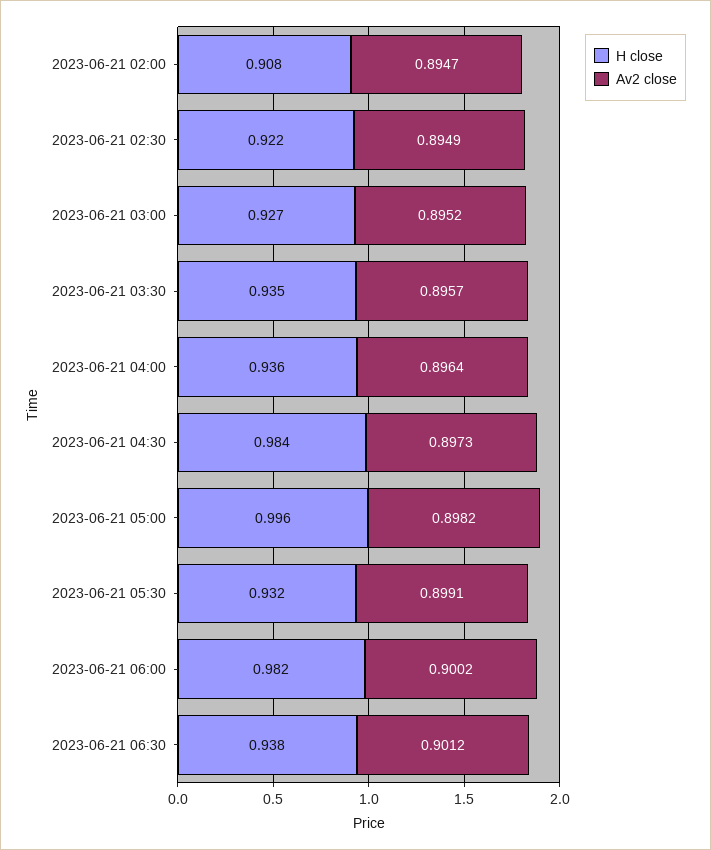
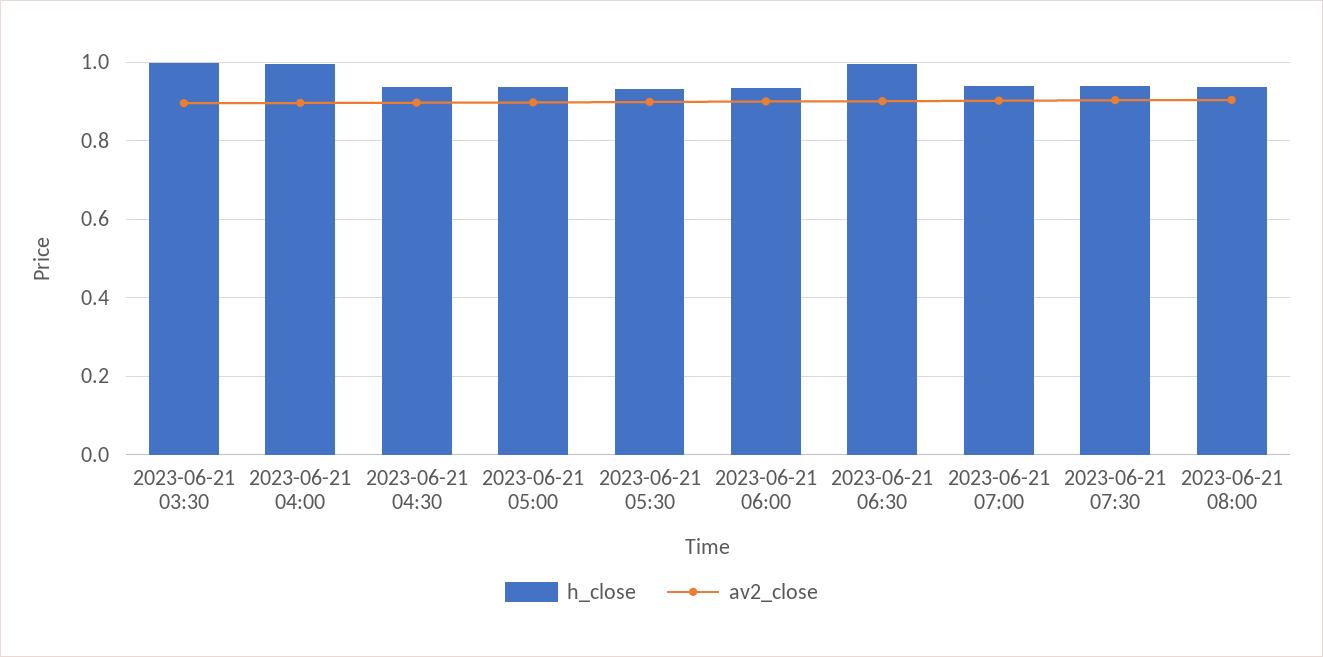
H close, 2023-06-21 02:00: 0.908 -> none
Av2 close, 2023-06-21 02:00: 0.8947 -> none
H close, 2023-06-21 02:30: 0.922 -> none
Av2 close, 2023-06-21 02:30: 0.8949 -> none
H close, 2023-06-21 03:00: 0.927 -> none
Av2 close, 2023-06-21 03:00: 0.8952 -> none
H close, 2023-06-21 03:30: 0.935 -> 1
H close, 2023-06-21 04:00: 0.936 -> 1
H close, 2023-06-21 04:30: 0.984 -> 0.94
H close, 2023-06-21 05:00: 0.996 -> 0.94
H close, 2023-06-21 06:00: 0.982 -> 0.94
H close, 2023-06-21 06:30: 0.938 -> 1
H close, 2023-06-21 07:00: none -> 0.94
Av2 close, 2023-06-21 07:00: none -> 0.9
H close, 2023-06-21 07:30: none -> 0.94
Av2 close, 2023-06-21 07:30: none -> 0.9
H close, 2023-06-21 08:00: none -> 0.94
Av2 close, 2023-06-21 08:00: none -> 0.9

